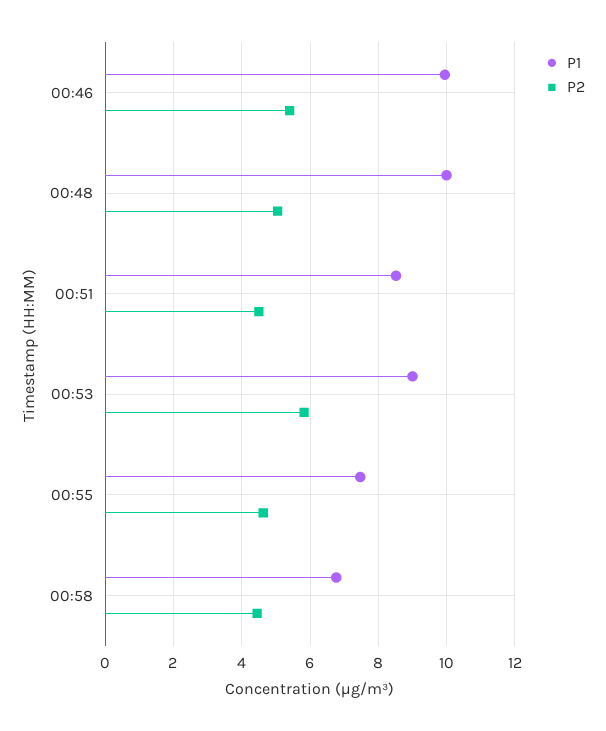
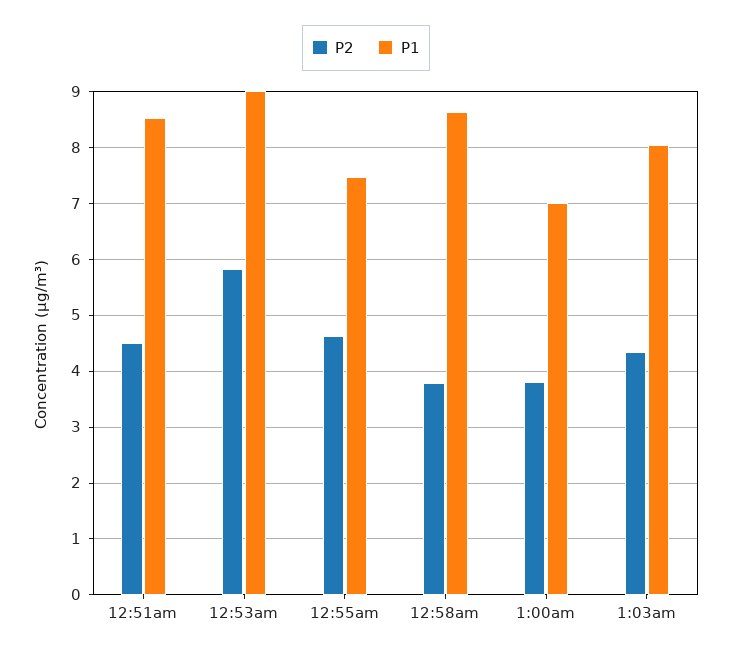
P1, 00:46: 10 -> none
P2, 00:46: 5.4 -> none
P1, 00:48: 10 -> none
P2, 00:48: 5 -> none
P1, 00:58: 6.8 -> 8.6
P2, 00:58: 4.4 -> 3.8
P2, 1:00am: none -> 3.8
P1, 1:00am: none -> 7
P2, 1:03am: none -> 4.4
P1, 1:03am: none -> 8

